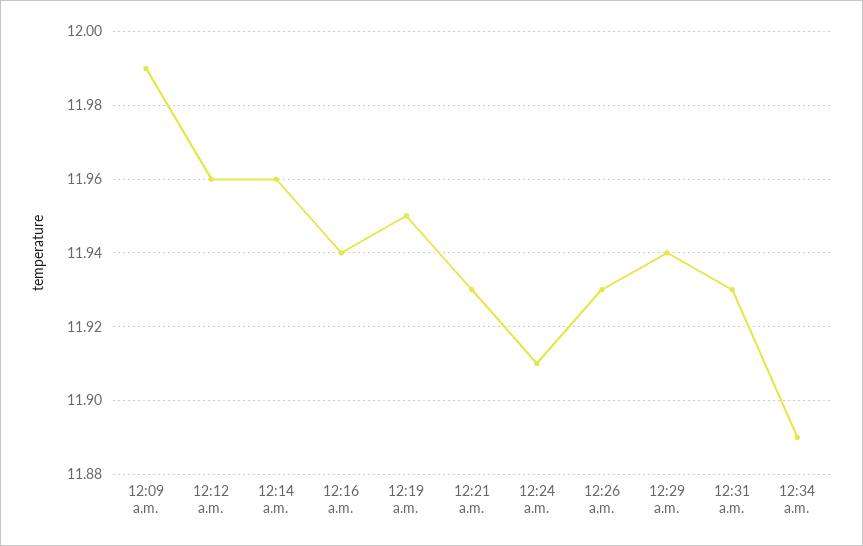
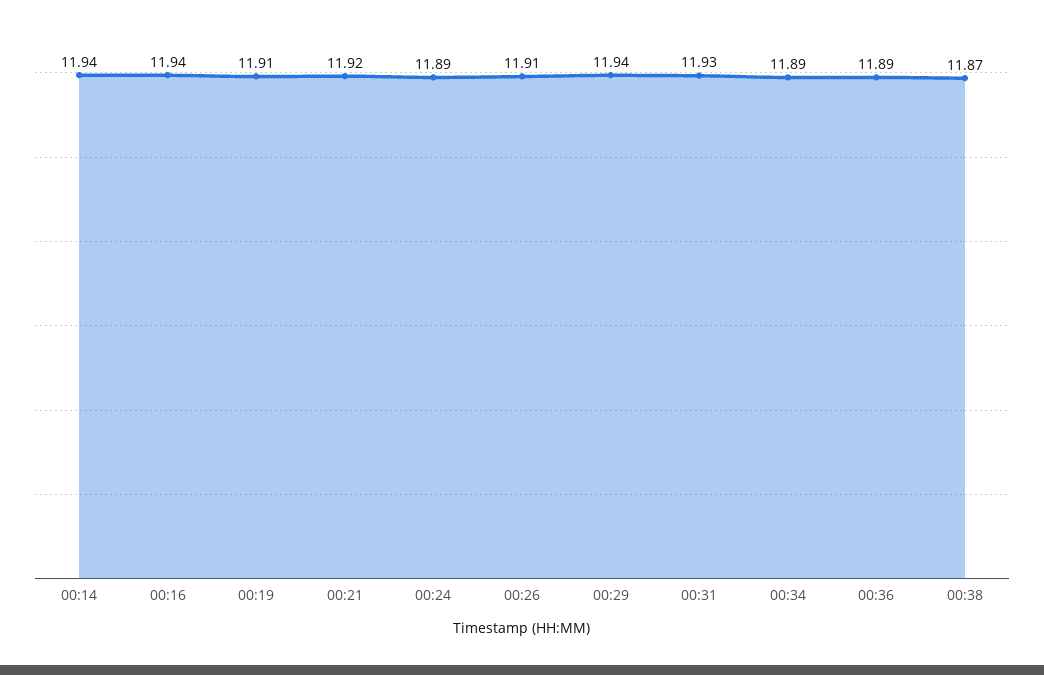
12:09 a.m.: 11.99 -> none
12:12 a.m.: 11.96 -> none
12:14 a.m.: 11.96 -> 11.94
12:19 a.m.: 11.95 -> 11.91
12:21 a.m.: 11.93 -> 11.92
12:24 a.m.: 11.91 -> 11.89
12:26 a.m.: 11.93 -> 11.91
00:36: none -> 11.89
00:38: none -> 11.87

